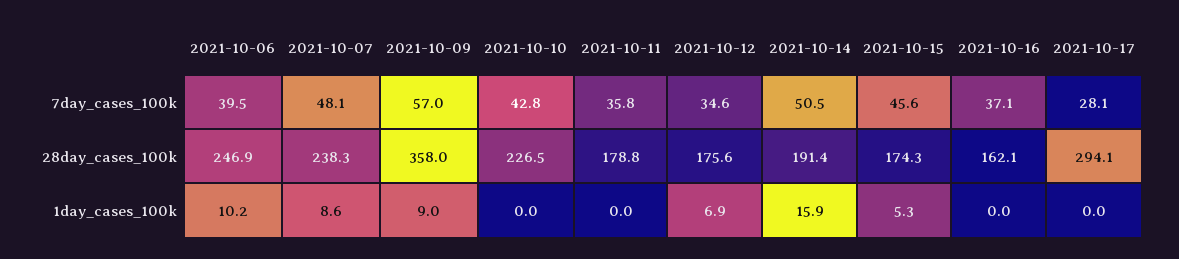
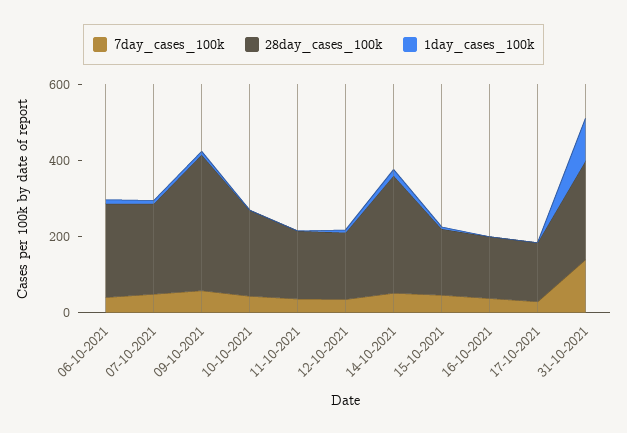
28day_cases_100k, 2021-10-14: 191.4 -> 300
28day_cases_100k, 2021-10-17: 294.1 -> 150
7day_cases_100k, 31-10-2021: none -> 150
28day_cases_100k, 31-10-2021: none -> 250
1day_cases_100k, 31-10-2021: none -> 100

